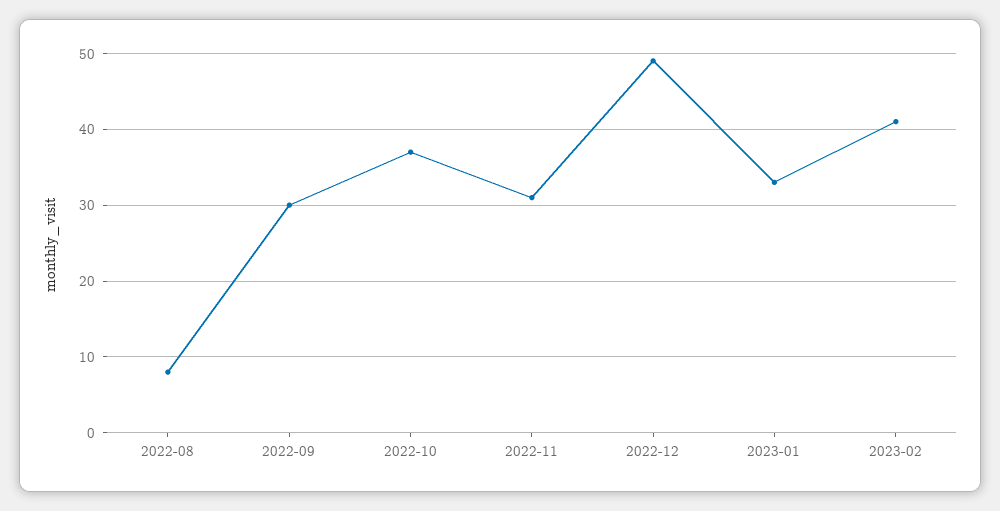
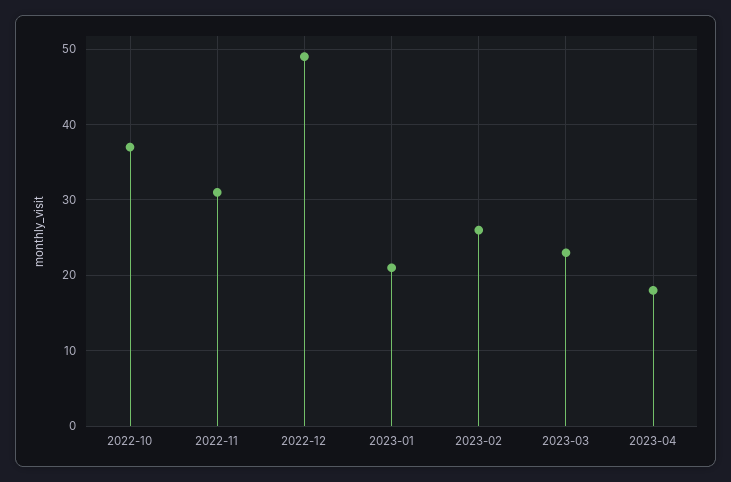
2022-08: 8 -> none
2022-09: 30 -> none
2023-01: 33 -> 21
2023-02: 41 -> 26
2023-03: none -> 23
2023-04: none -> 18

